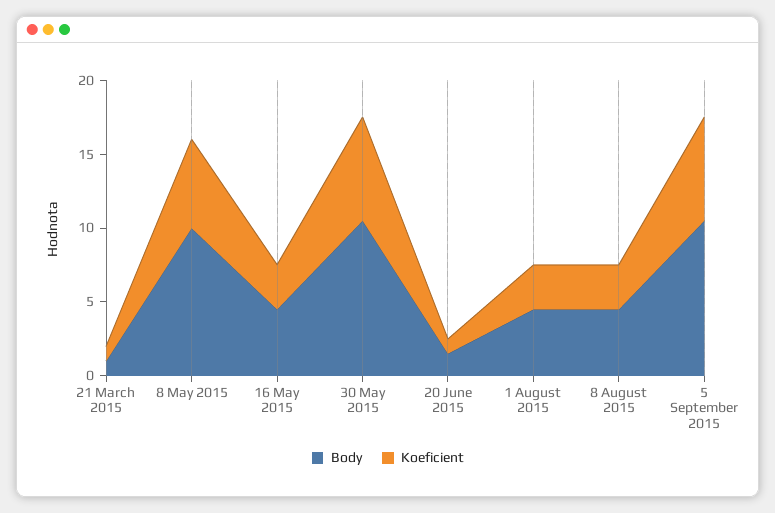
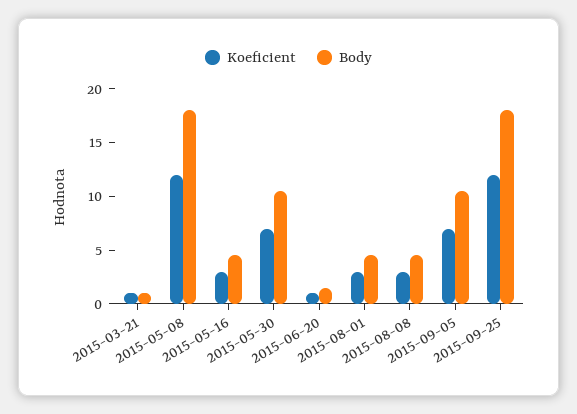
Body, 8 May 2015: 10 -> 18
Koeficient, 8 May 2015: 6 -> 12
Koeficient, 2015-09-25: none -> 12
Body, 2015-09-25: none -> 18

